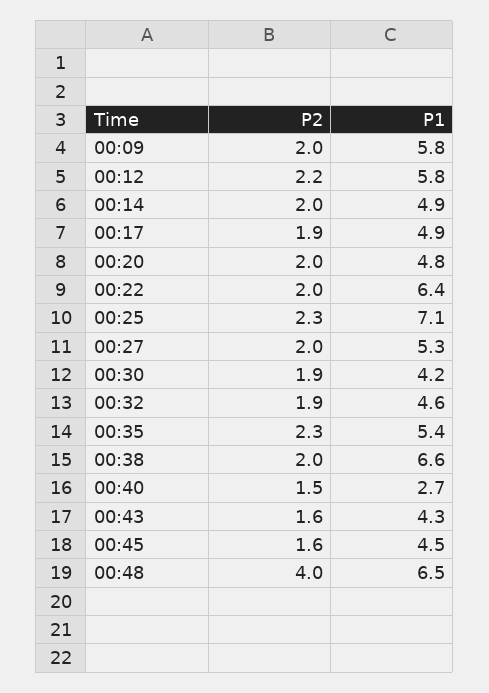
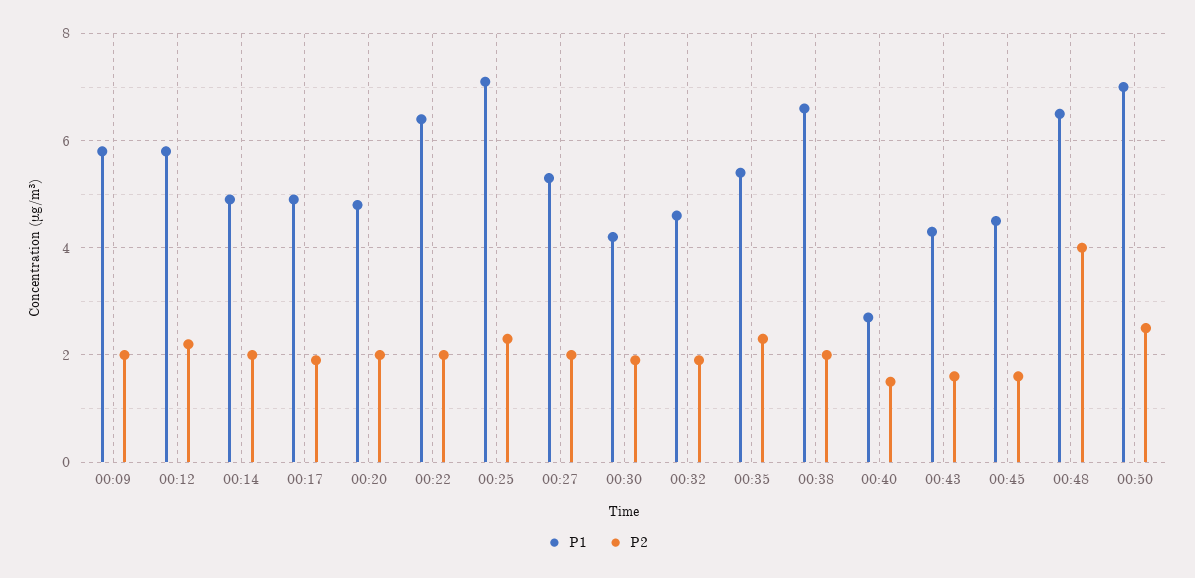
P1, 00:50: none -> 7
P2, 00:50: none -> 2.5

